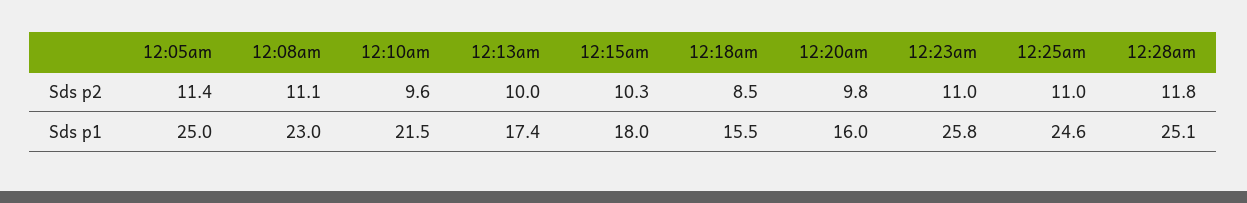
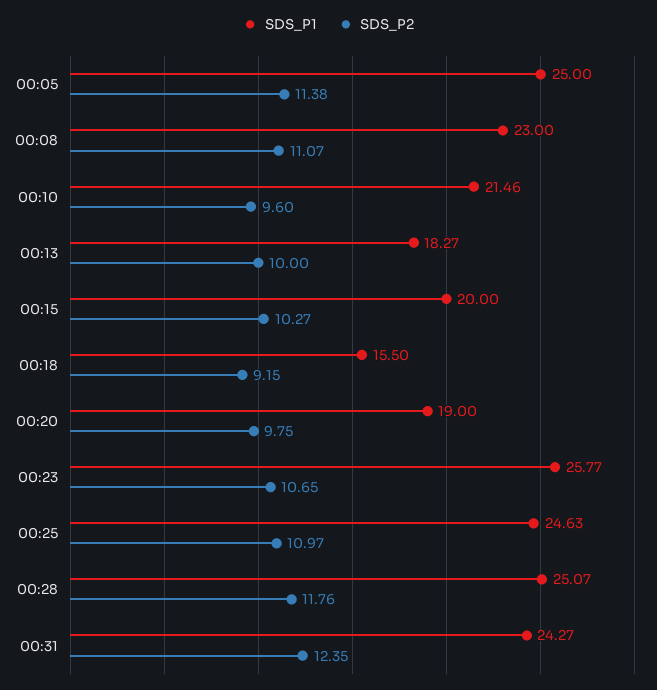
Sds p2, 12:18am: 8.5 -> 9.15
Sds p2, 12:23am: 11 -> 10.65
Sds p1, 12:13am: 17.4 -> 18.27
Sds p1, 12:15am: 18 -> 20
Sds p1, 12:20am: 16 -> 19
Sds p1, 00:31: none -> 24.27
Sds p2, 00:31: none -> 12.35

